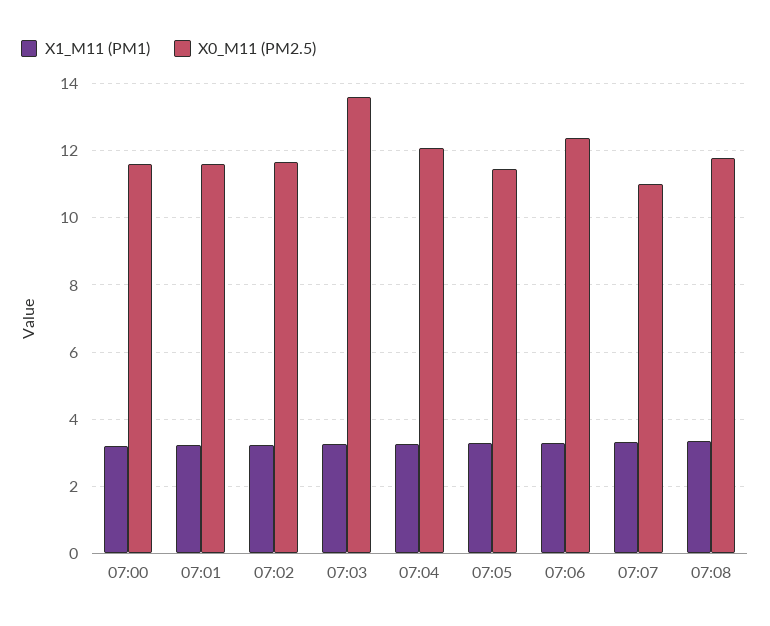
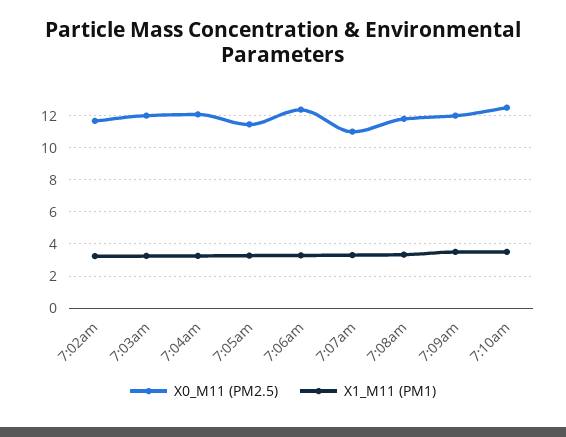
X1_M11 (PM1), 07:00: 3.2 -> none
X0_M11 (PM2.5), 07:00: 11.6 -> none
X1_M11 (PM1), 07:01: 3.2 -> none
X0_M11 (PM2.5), 07:01: 11.6 -> none
X0_M11 (PM2.5), 07:03: 13.6 -> 12
X0_M11 (PM2.5), 7:09am: none -> 12
X1_M11 (PM1), 7:09am: none -> 3.5
X0_M11 (PM2.5), 7:10am: none -> 12.5
X1_M11 (PM1), 7:10am: none -> 3.5

